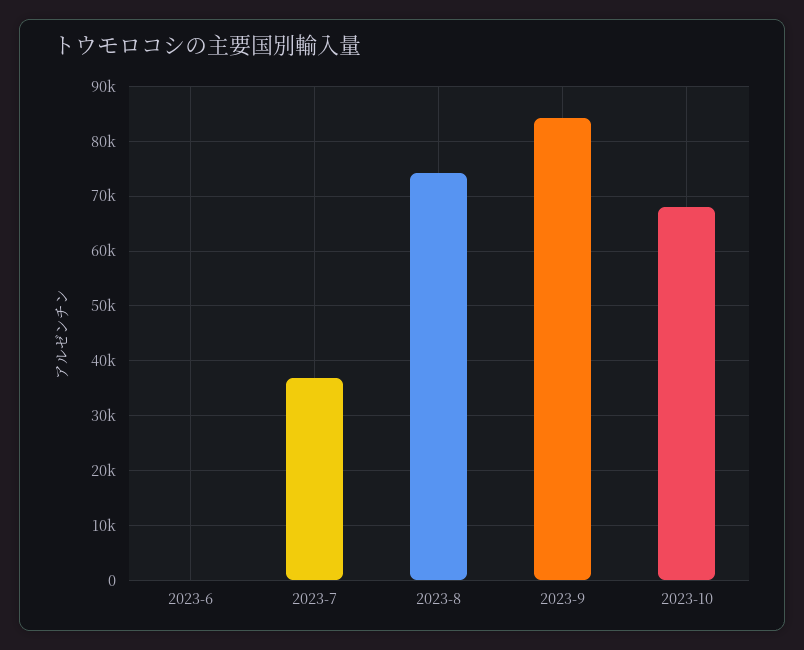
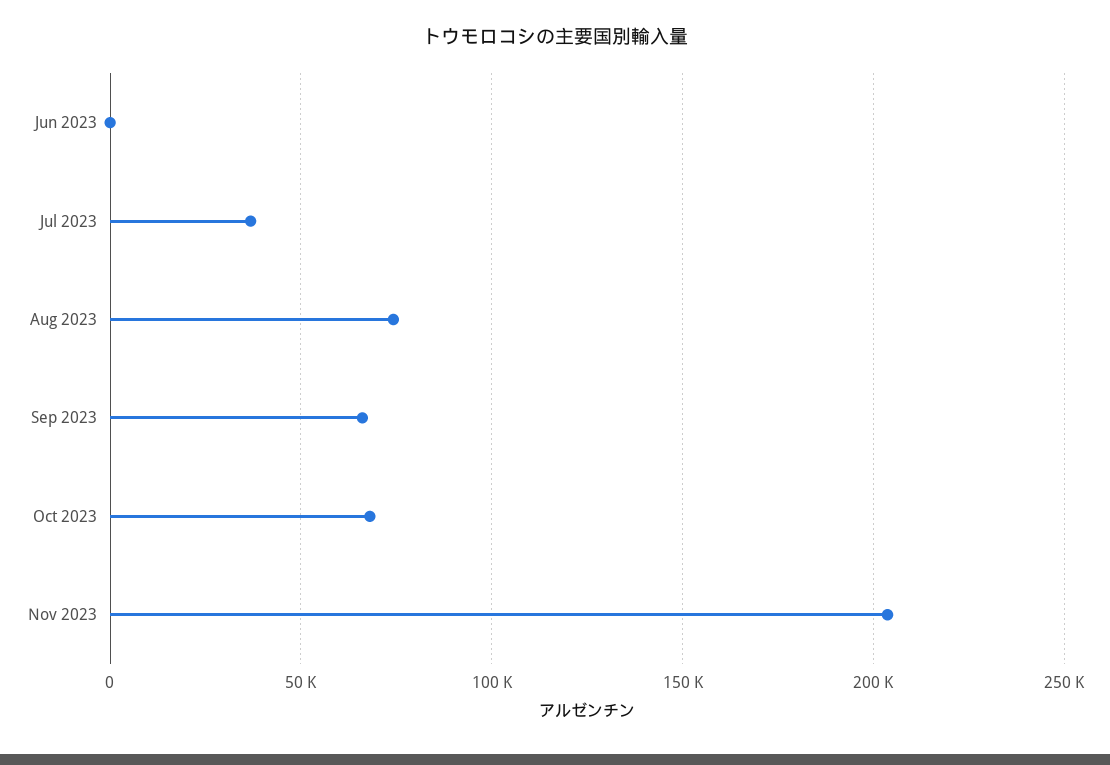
2023-9: 84000 -> 65000
Nov 2023: none -> 205000

